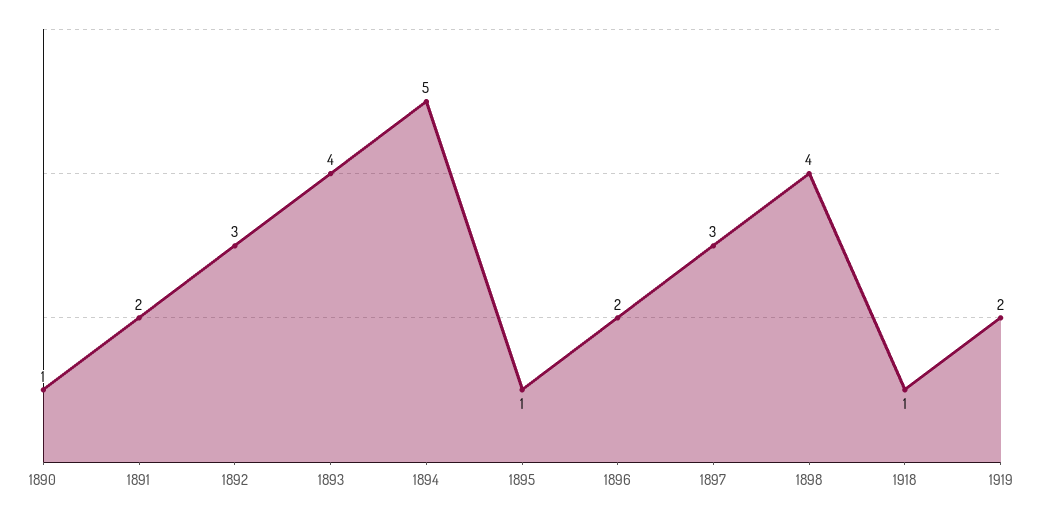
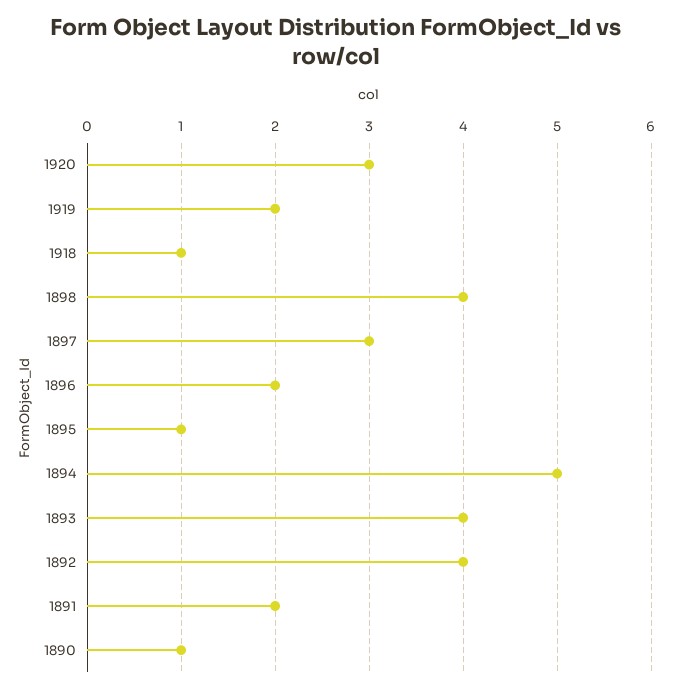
1892: 3 -> 4
1920: none -> 3

